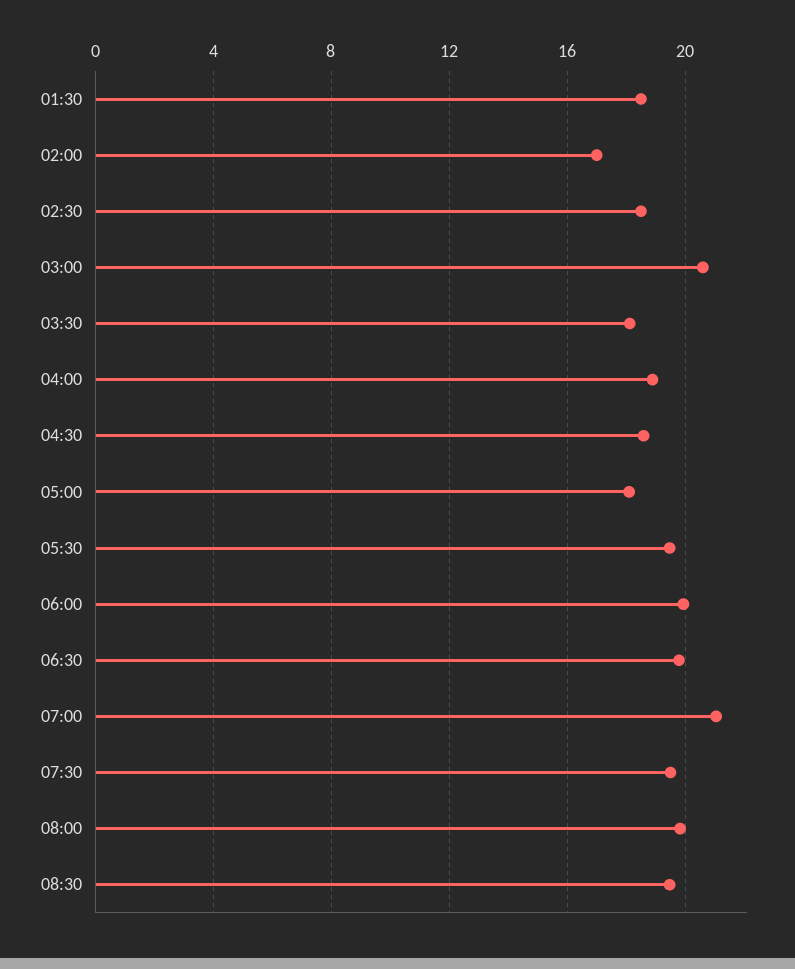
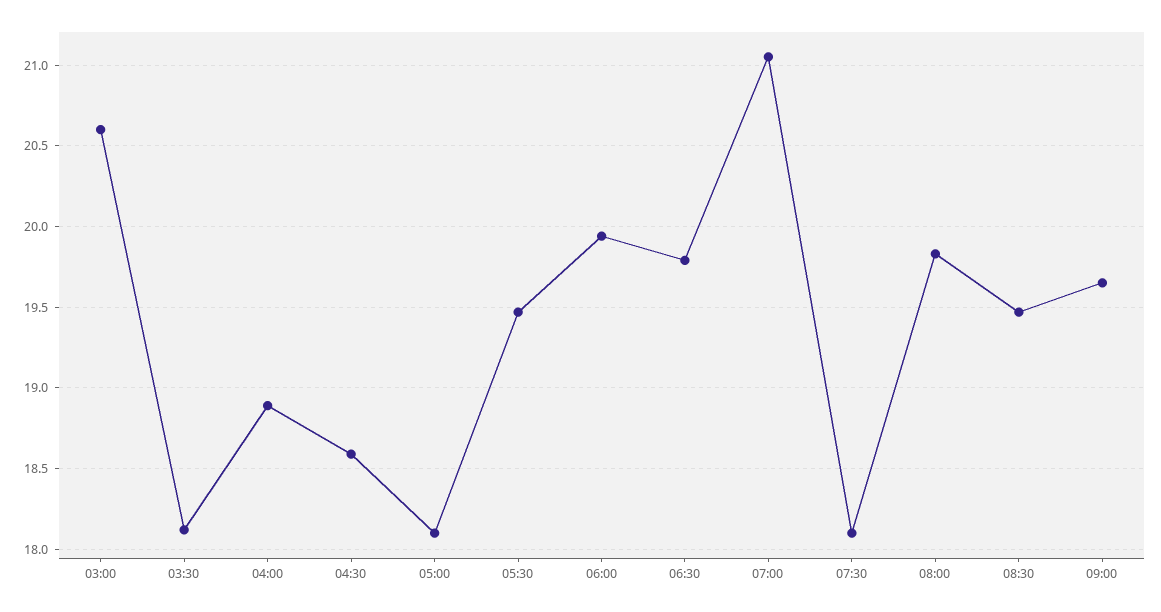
01:30: 18.5 -> none
02:00: 17 -> none
02:30: 18.5 -> none
07:30: 19.5 -> 18.1
09:00: none -> 19.65

